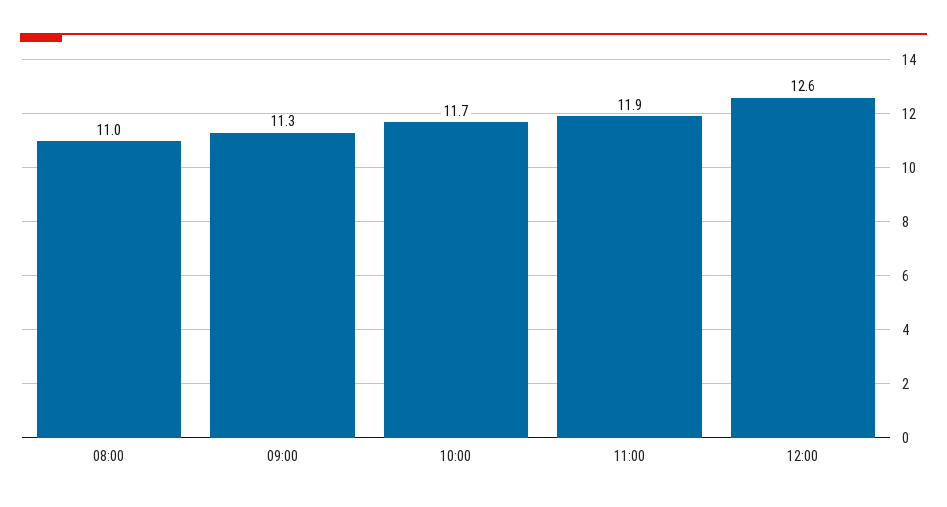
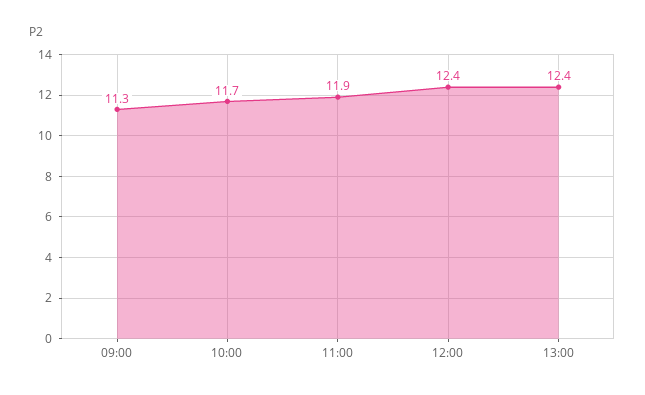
08:00: 11 -> none
12:00: 12.6 -> 12.4
13:00: none -> 12.4

